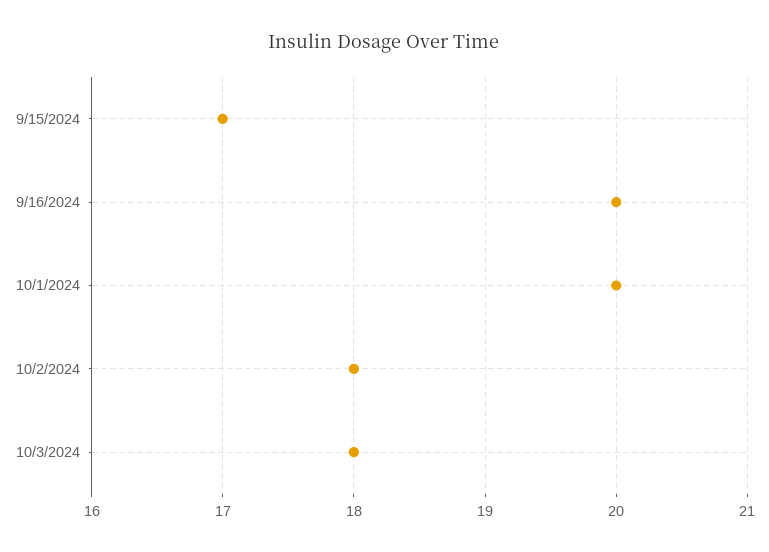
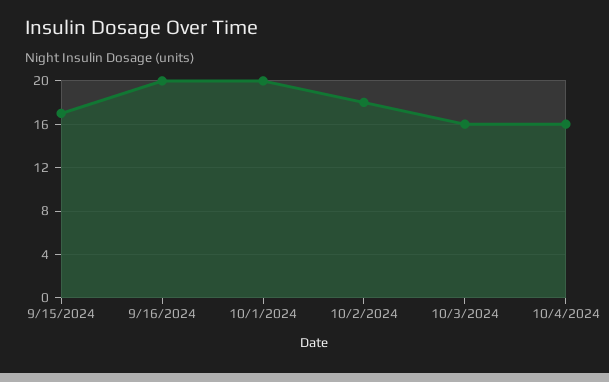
10/3/2024: 18 -> 16
10/4/2024: none -> 16

